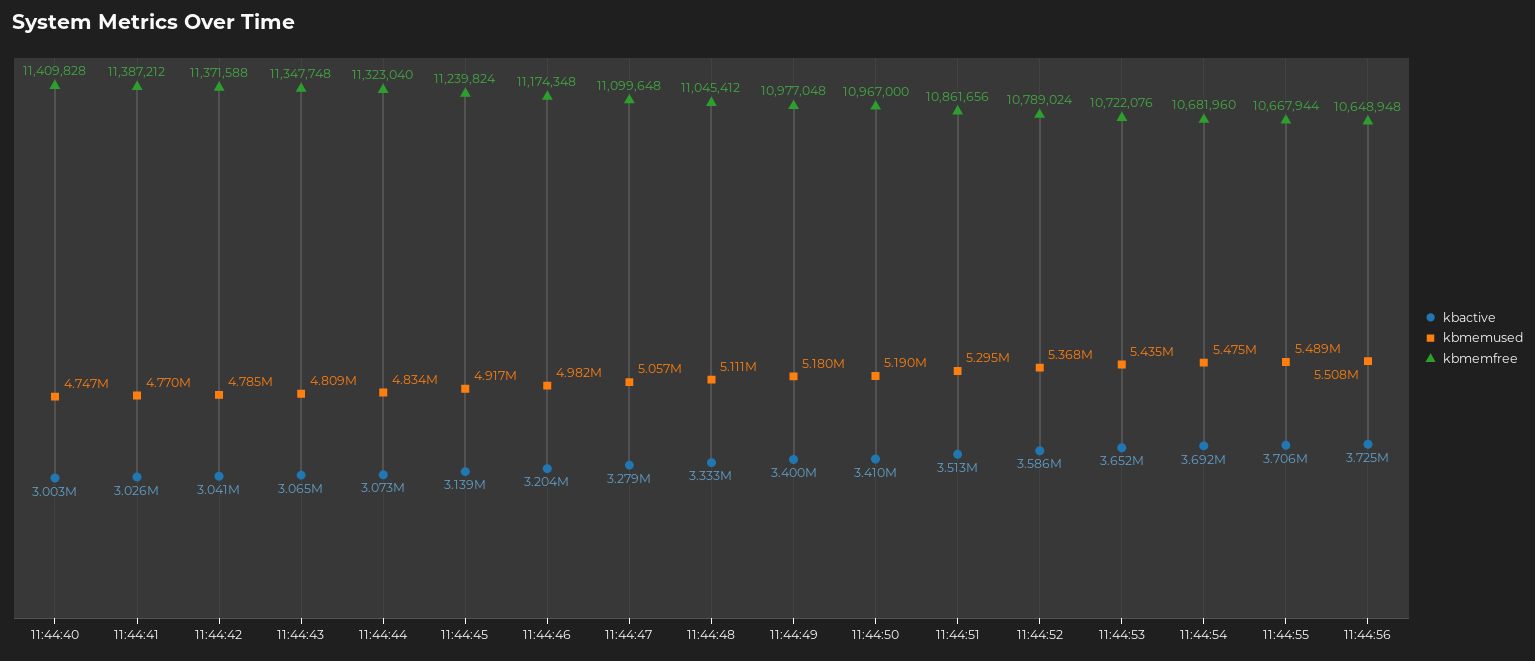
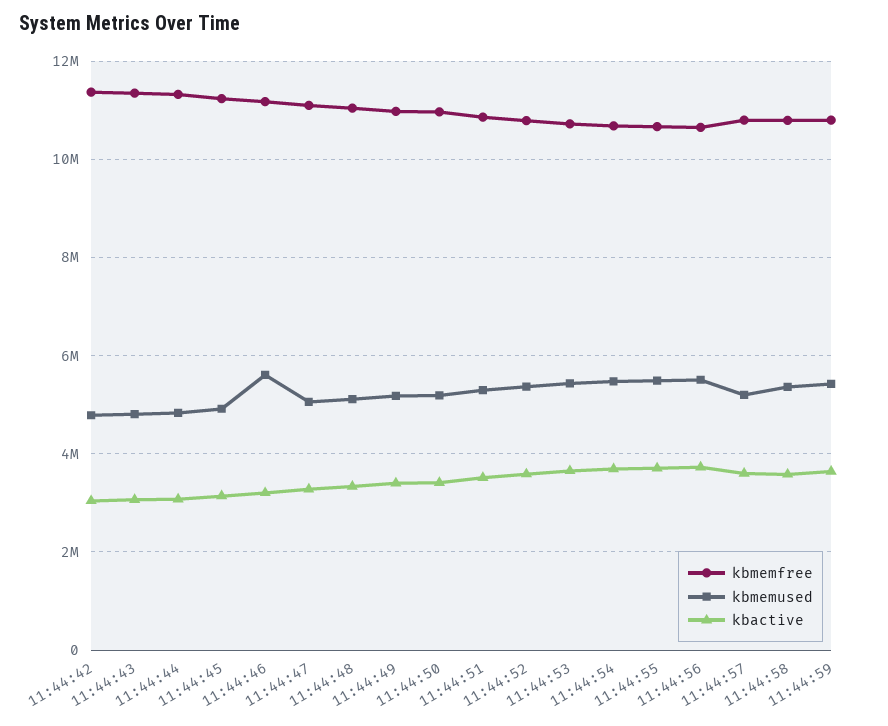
kbactive, 11:44:40: 3003000 -> none
kbmemused, 11:44:40: 4747000 -> none
kbmemfree, 11:44:40: 11409828 -> none
kbactive, 11:44:41: 3026000 -> none
kbmemused, 11:44:41: 4770000 -> none
kbmemfree, 11:44:41: 11387212 -> none
kbmemused, 11:44:46: 4982000 -> 5600000
kbmemfree, 11:44:57: none -> 10800000
kbmemused, 11:44:57: none -> 5200000
kbactive, 11:44:57: none -> 3600000
kbmemfree, 11:44:58: none -> 10800000
kbmemused, 11:44:58: none -> 5400000
kbactive, 11:44:58: none -> 3600000
kbmemfree, 11:44:59: none -> 10800000
kbmemused, 11:44:59: none -> 5400000
kbactive, 11:44:59: none -> 3600000

